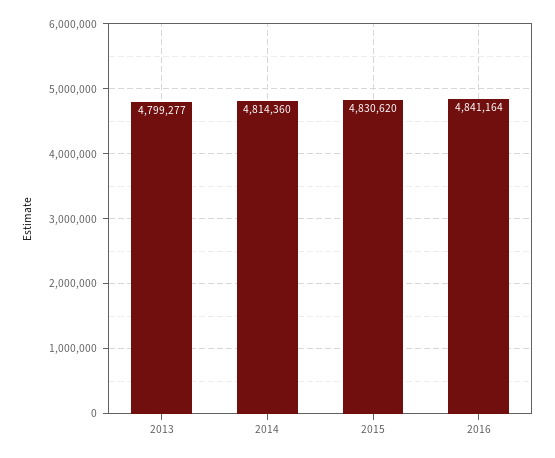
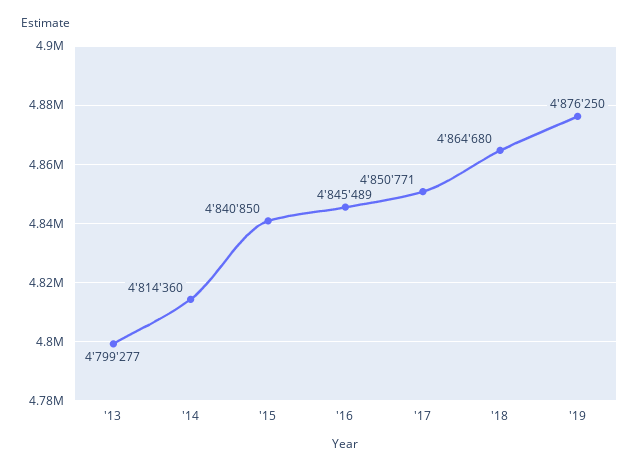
2015: 4830620 -> 4840850
2016: 4841164 -> 4845489
'17: none -> 4850771
'18: none -> 4864680
'19: none -> 4876250

